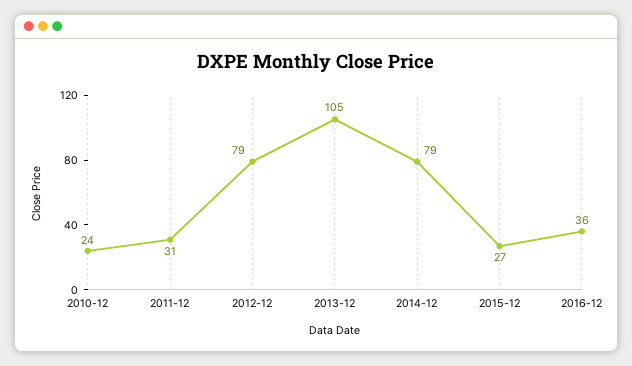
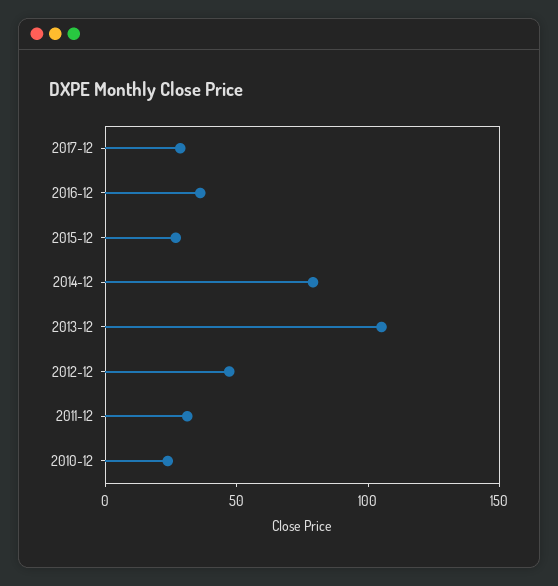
2012-12: 79 -> 50
2017-12: none -> 30

